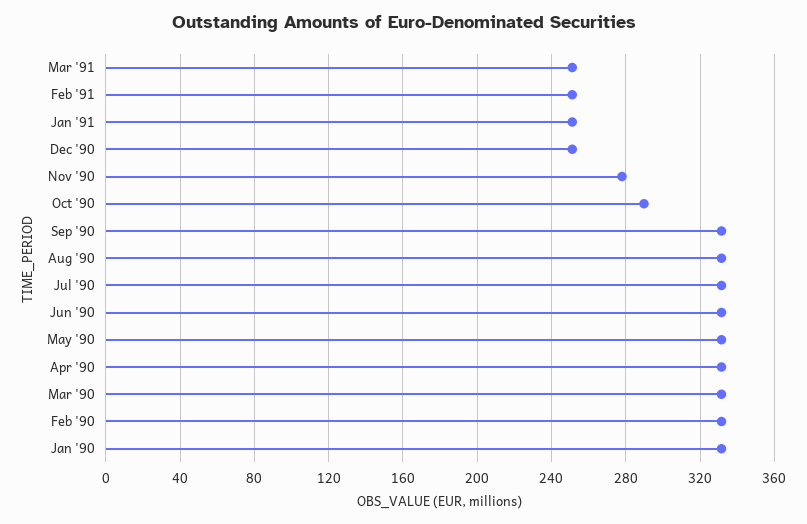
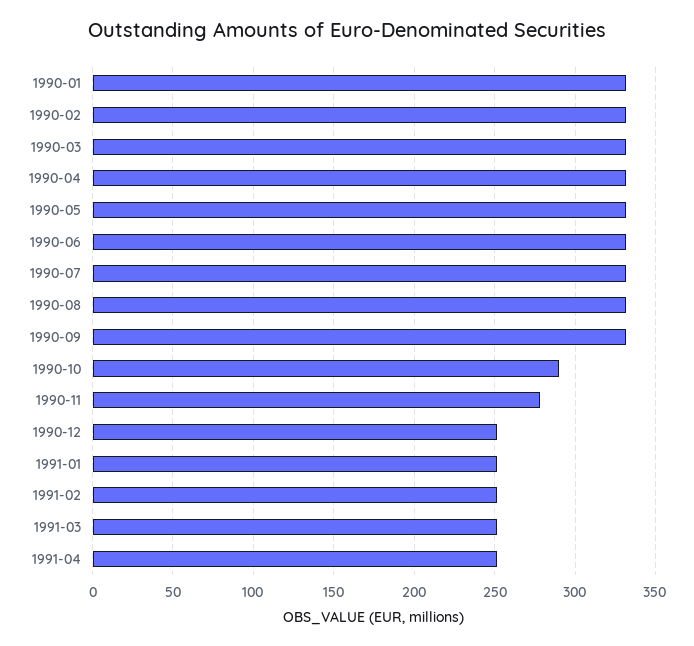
1991-04: none -> 250

